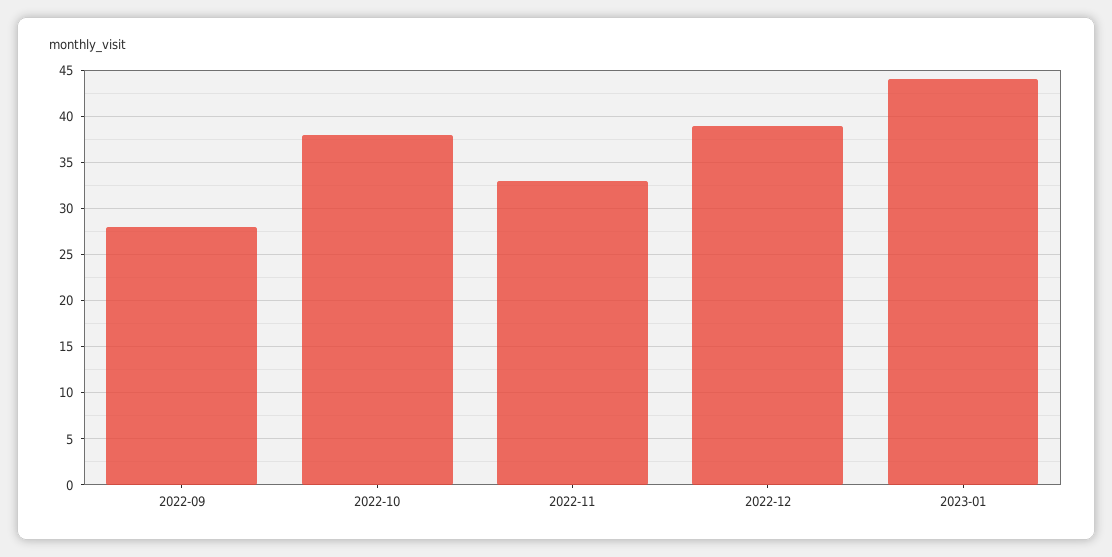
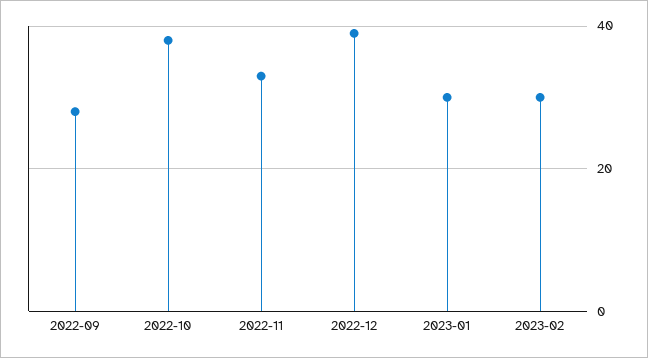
2023-01: 44 -> 30
2023-02: none -> 30

